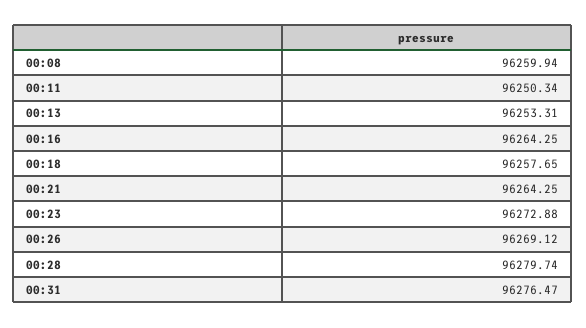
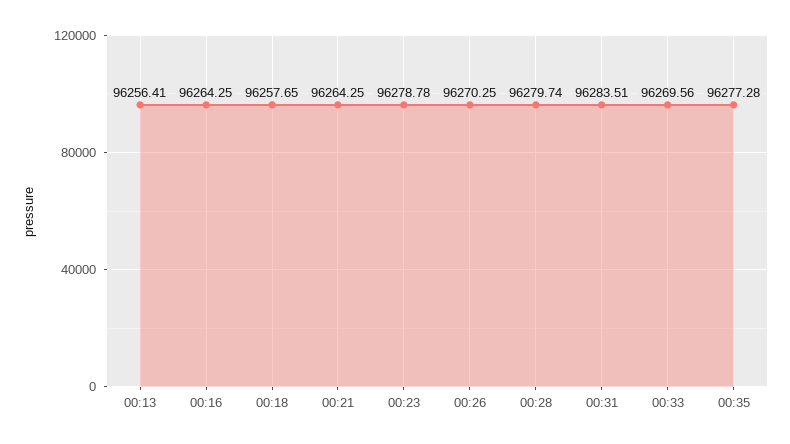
00:08: 96259.94 -> none
00:11: 96250.34 -> none
00:13: 96253.31 -> 96256.41
00:23: 96272.88 -> 96278.78
00:26: 96269.12 -> 96270.25
00:31: 96276.47 -> 96283.51
00:33: none -> 96269.56
00:35: none -> 96277.28

